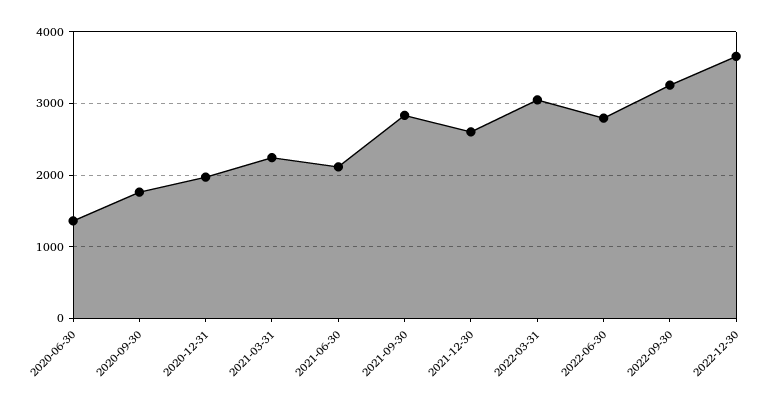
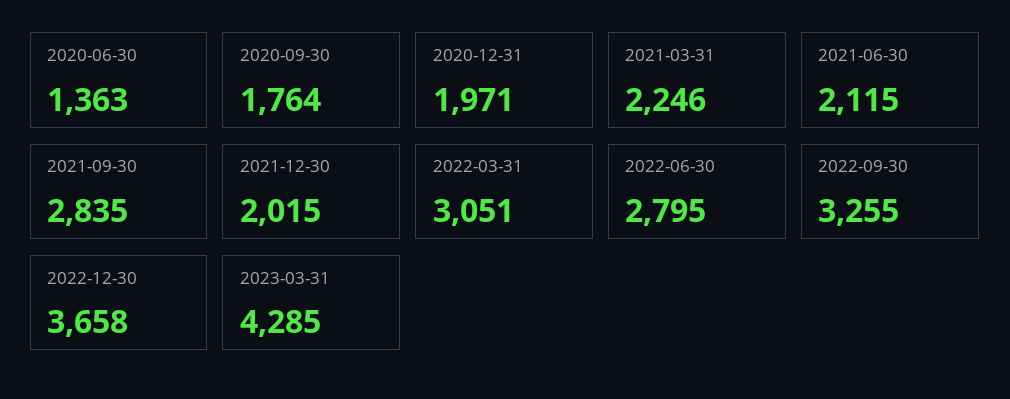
2021-12-30: 2600 -> 2015
2023-03-31: none -> 4285

